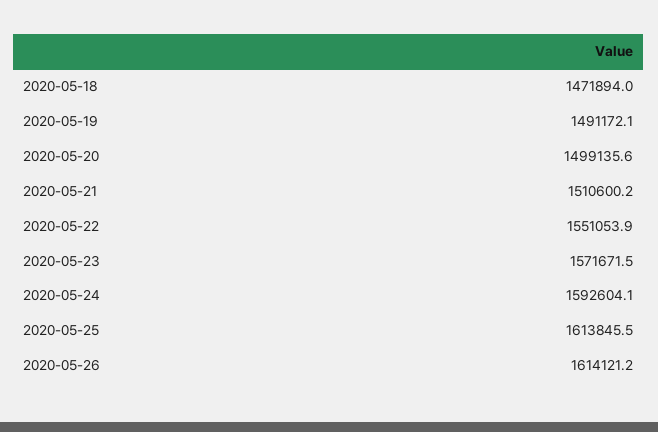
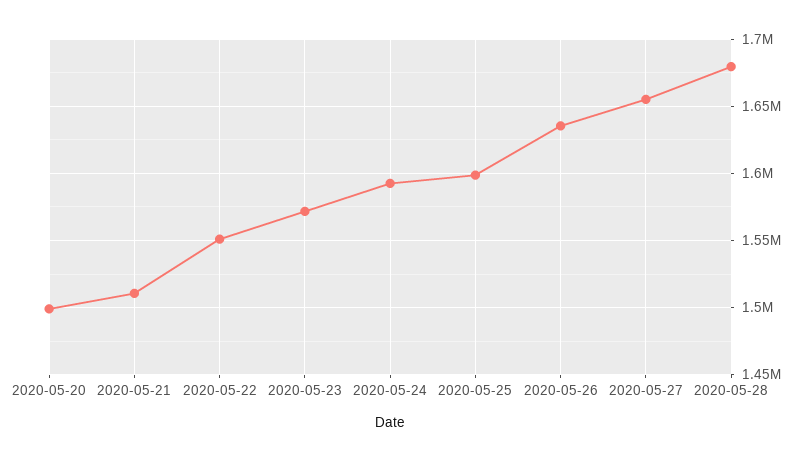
2020-05-18: 1471894 -> none
2020-05-19: 1491172.1 -> none
2020-05-25: 1613845.5 -> 1600000
2020-05-26: 1614121.2 -> 1635000
2020-05-27: none -> 1655000
2020-05-28: none -> 1680000

